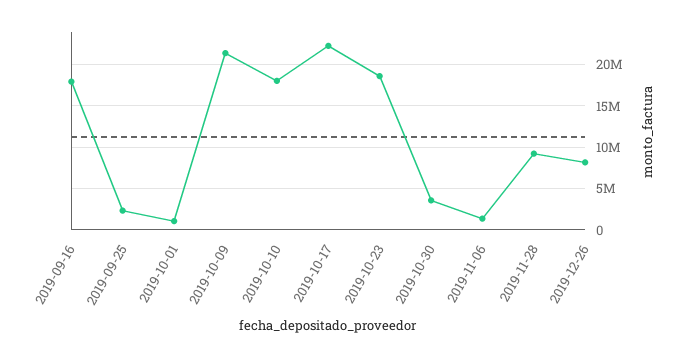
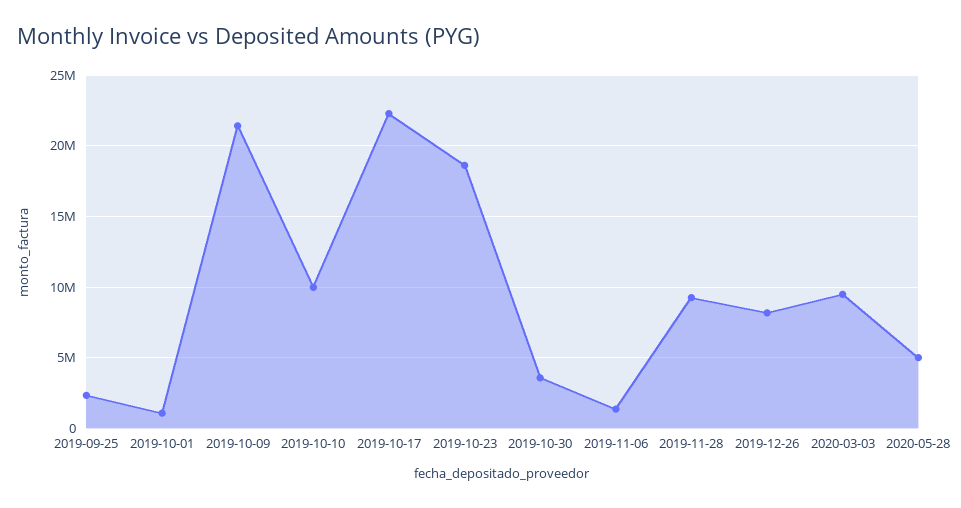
2019-09-16: 18000000 -> none
2019-10-10: 18000000 -> 10000000
2020-03-03: none -> 9500000
2020-05-28: none -> 5000000

